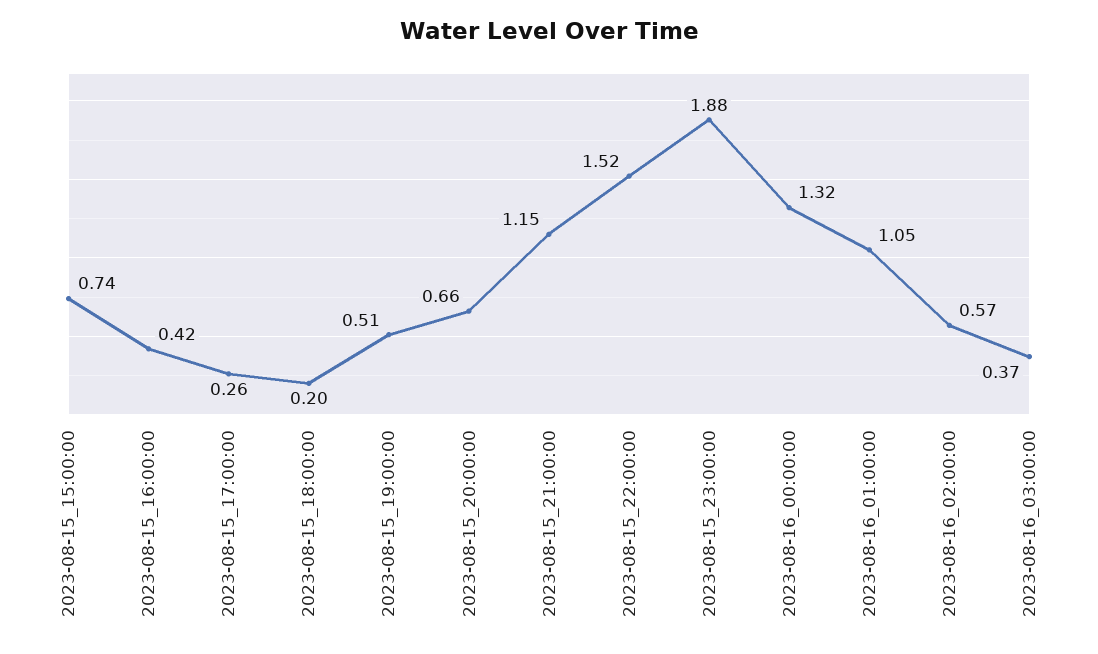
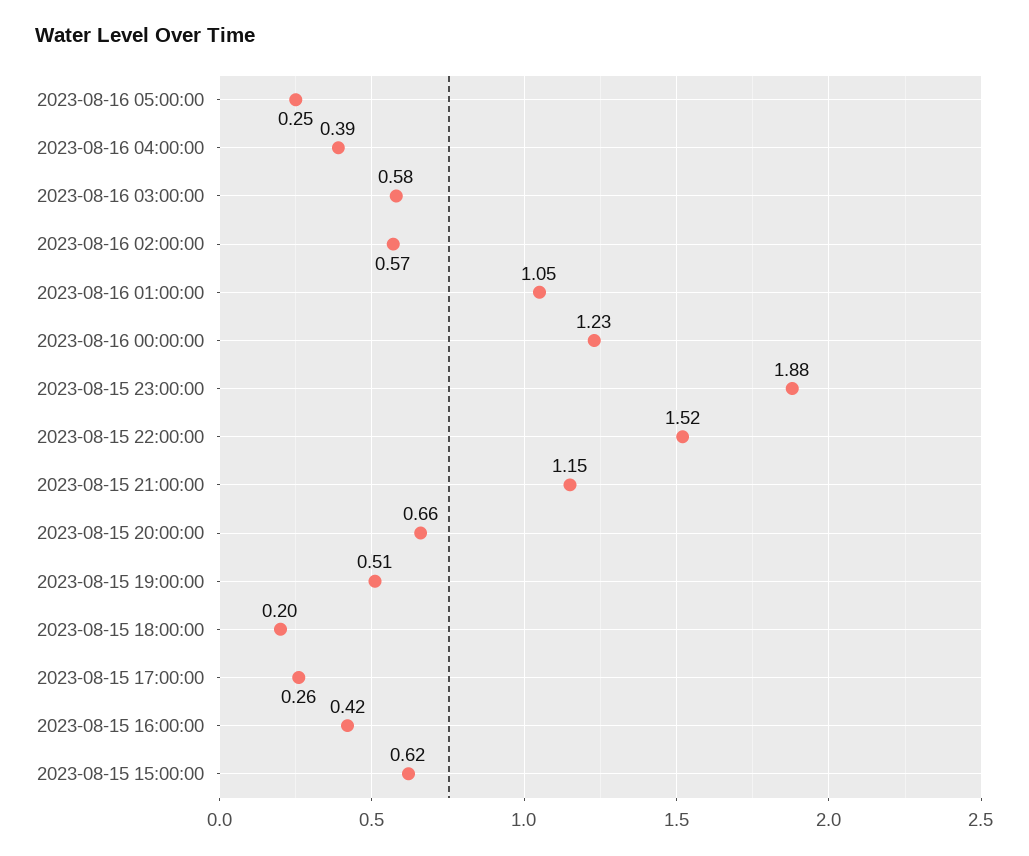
2023-08-15_15:00:00: 0.74 -> 0.62
2023-08-16_00:00:00: 1.32 -> 1.23
2023-08-16_03:00:00: 0.37 -> 0.58
2023-08-16 05:00:00: none -> 0.25
2023-08-16 04:00:00: none -> 0.39

